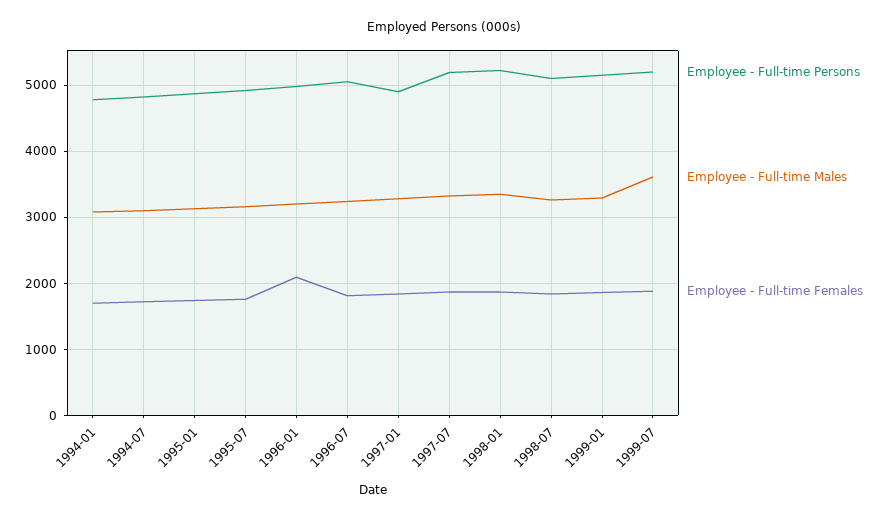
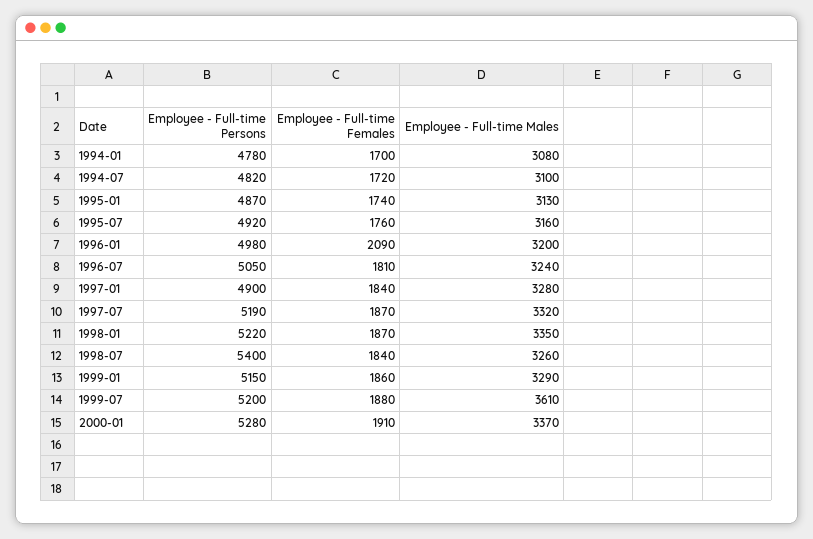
Employee - Full-time Persons, 1998-07: 5100 -> 5400
Employee - Full-time Persons, 2000-01: none -> 5280
Employee - Full-time Females, 2000-01: none -> 1910
Employee - Full-time Males, 2000-01: none -> 3370

